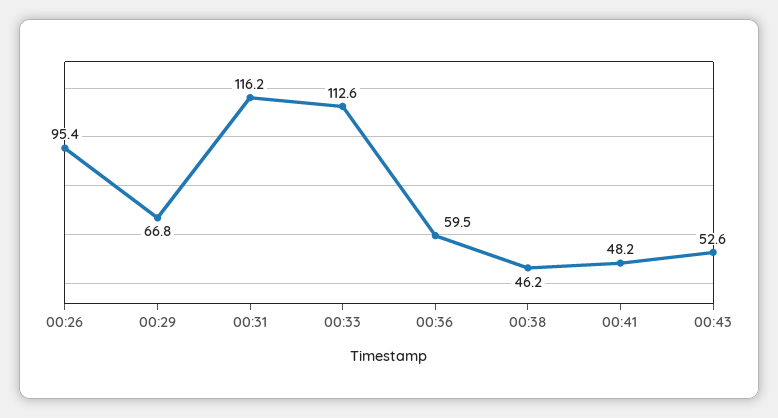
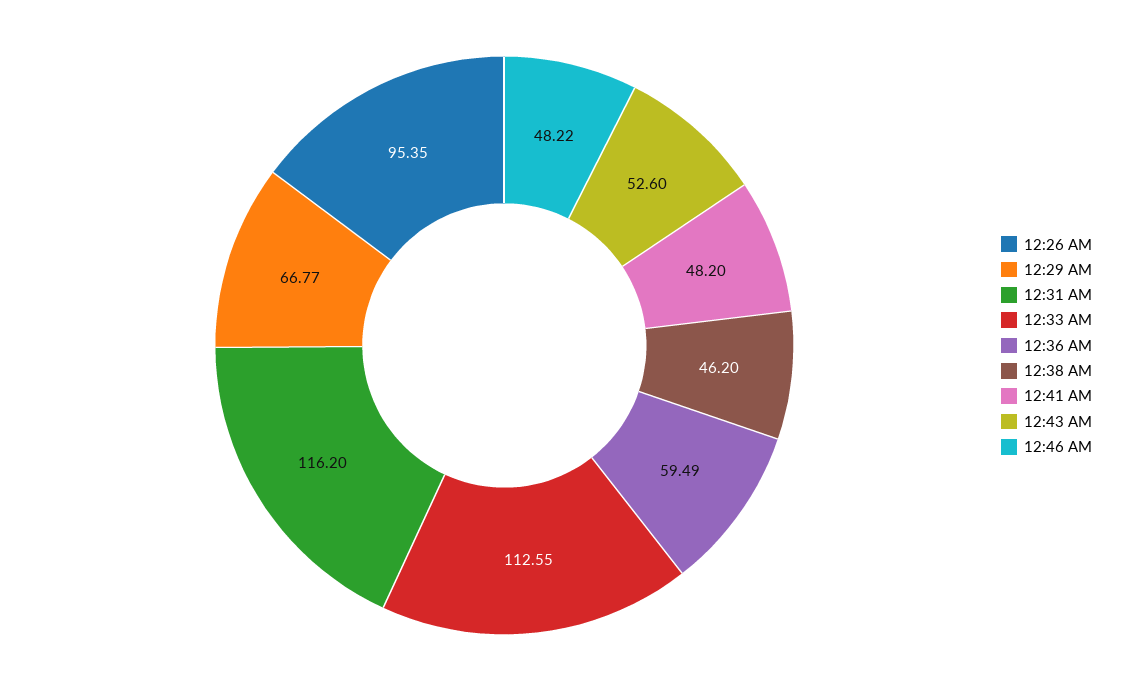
12:46 AM: none -> 48.22

